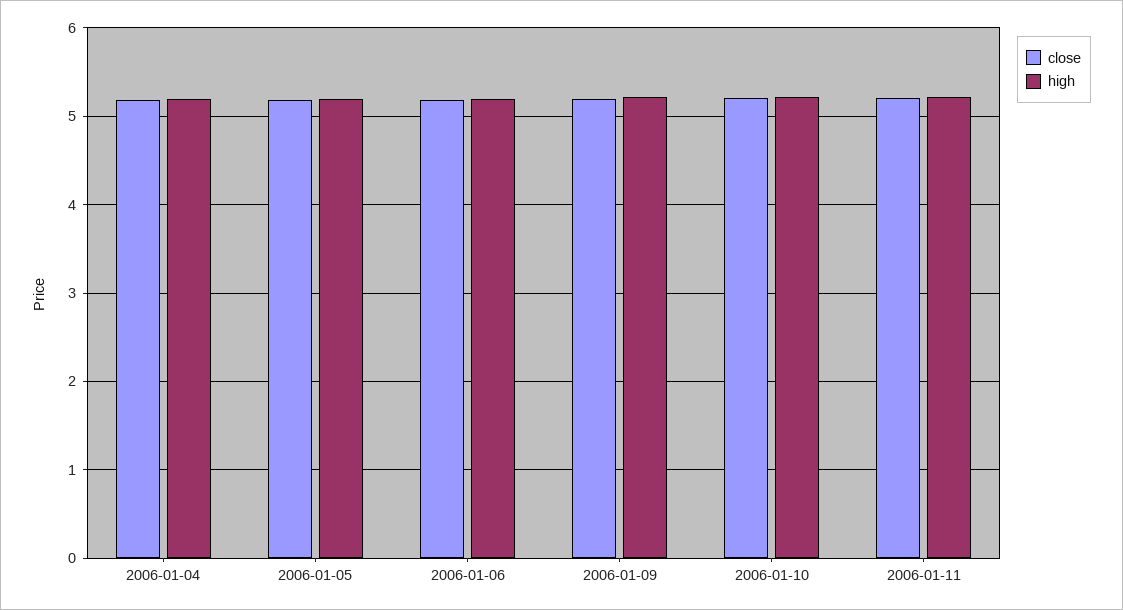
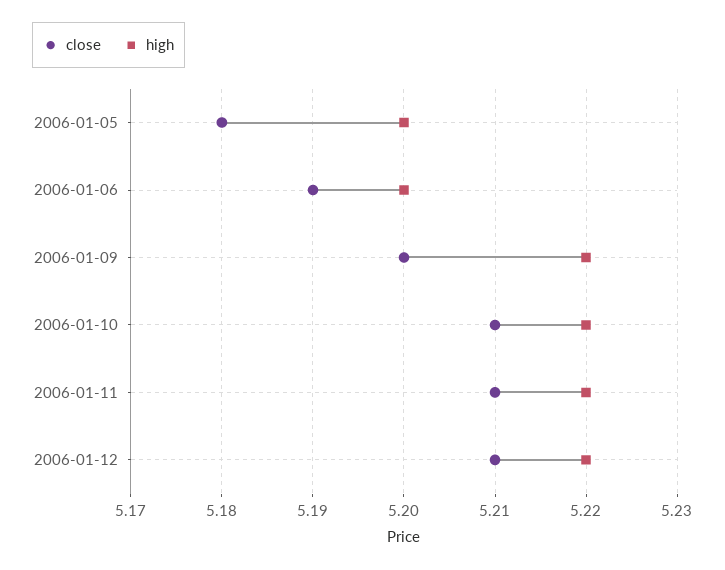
close, 2006-01-04: 5.2 -> none
high, 2006-01-04: 5.2 -> none
close, 2006-01-12: none -> 5.21
high, 2006-01-12: none -> 5.22

